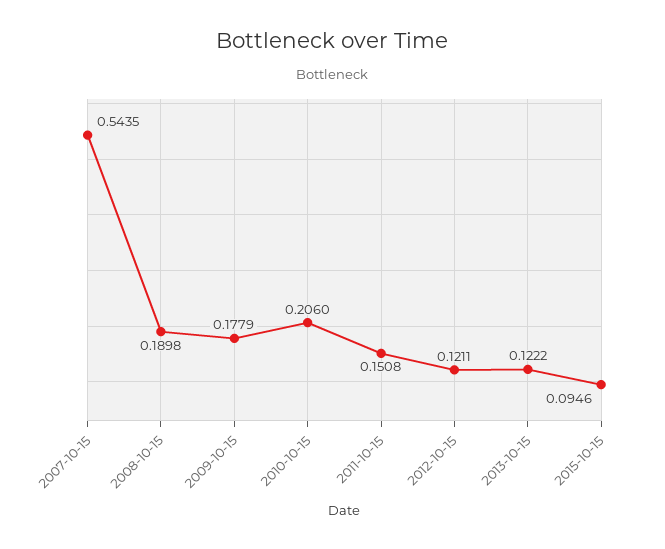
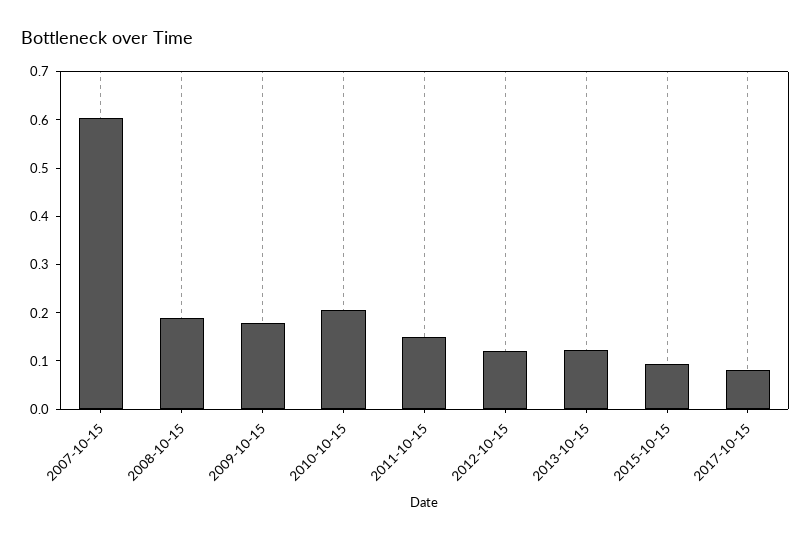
2007-10-15: 0.5435 -> 0.6
2017-10-15: none -> 0.08

